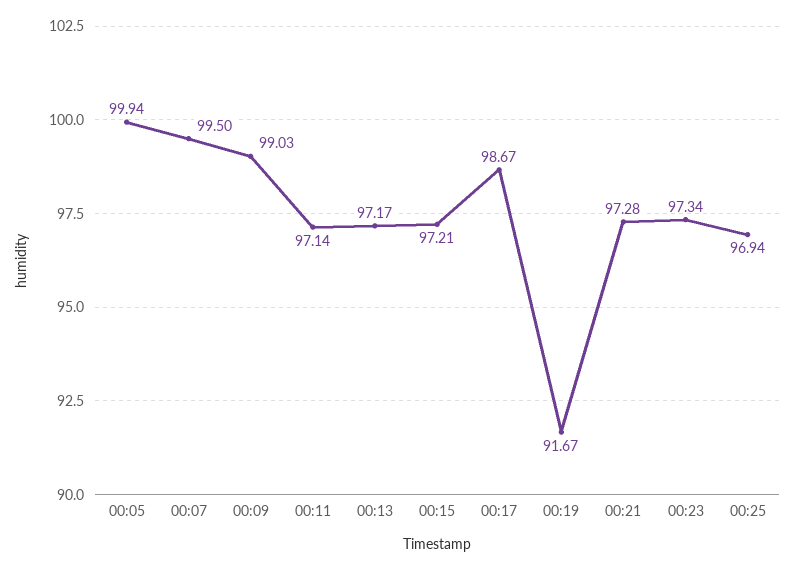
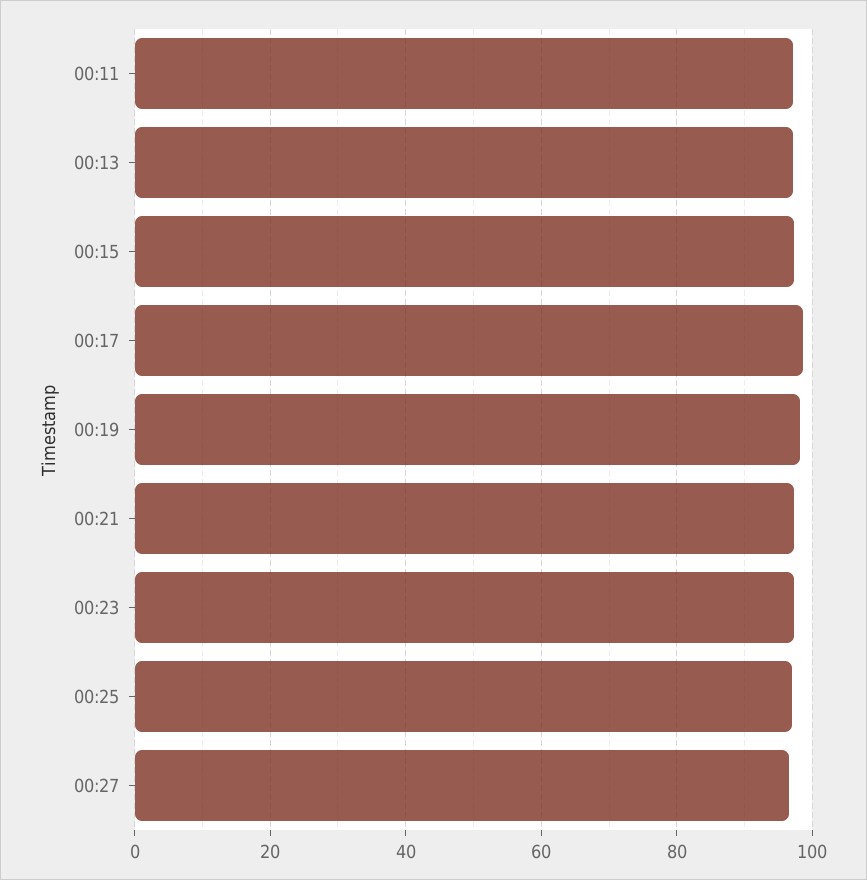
00:05: 99.94 -> none
00:07: 99.5 -> none
00:09: 99.03 -> none
00:19: 91.67 -> 98
00:27: none -> 96

